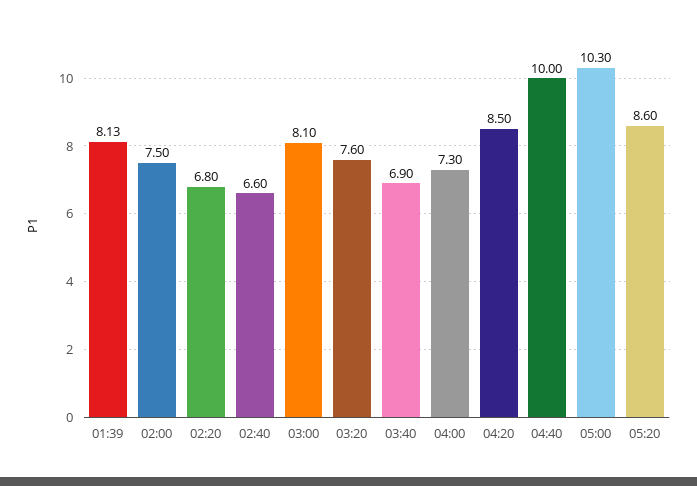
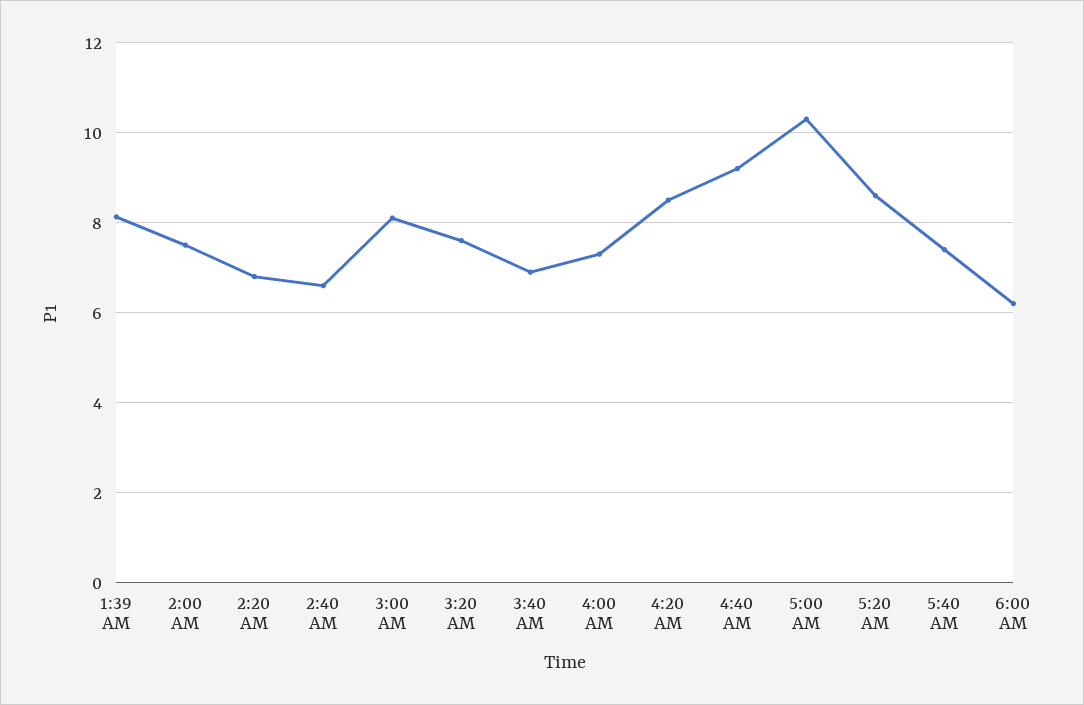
04:40: 10 -> 9.2
5:40 AM: none -> 7.4
6:00 AM: none -> 6.2

